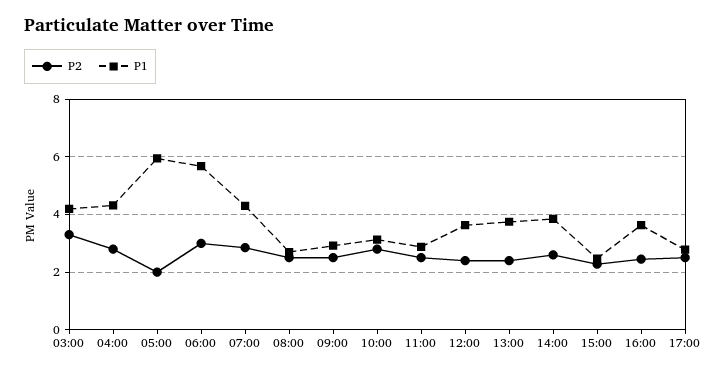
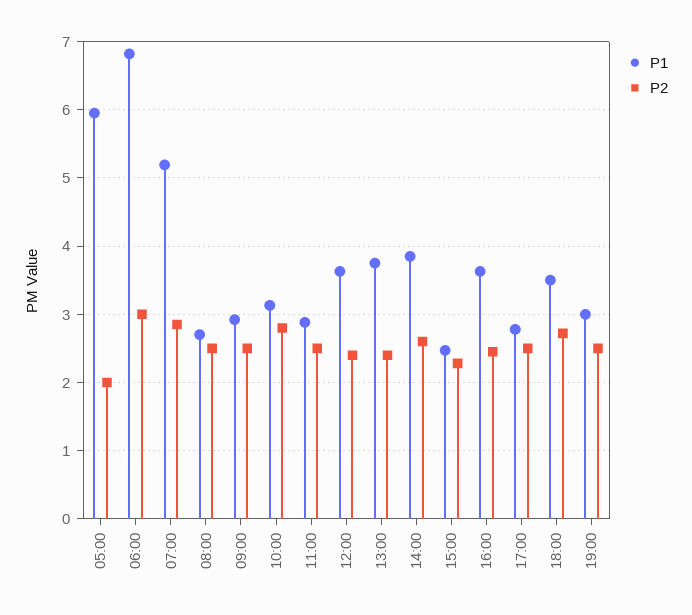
P2, 03:00: 3.25 -> none
P1, 03:00: 4.25 -> none
P2, 04:00: 2.75 -> none
P1, 04:00: 4.25 -> none
P1, 06:00: 5.75 -> 6.8
P1, 07:00: 4.25 -> 5.2
P1, 18:00: none -> 3.5
P2, 18:00: none -> 2.7
P1, 19:00: none -> 3
P2, 19:00: none -> 2.5

